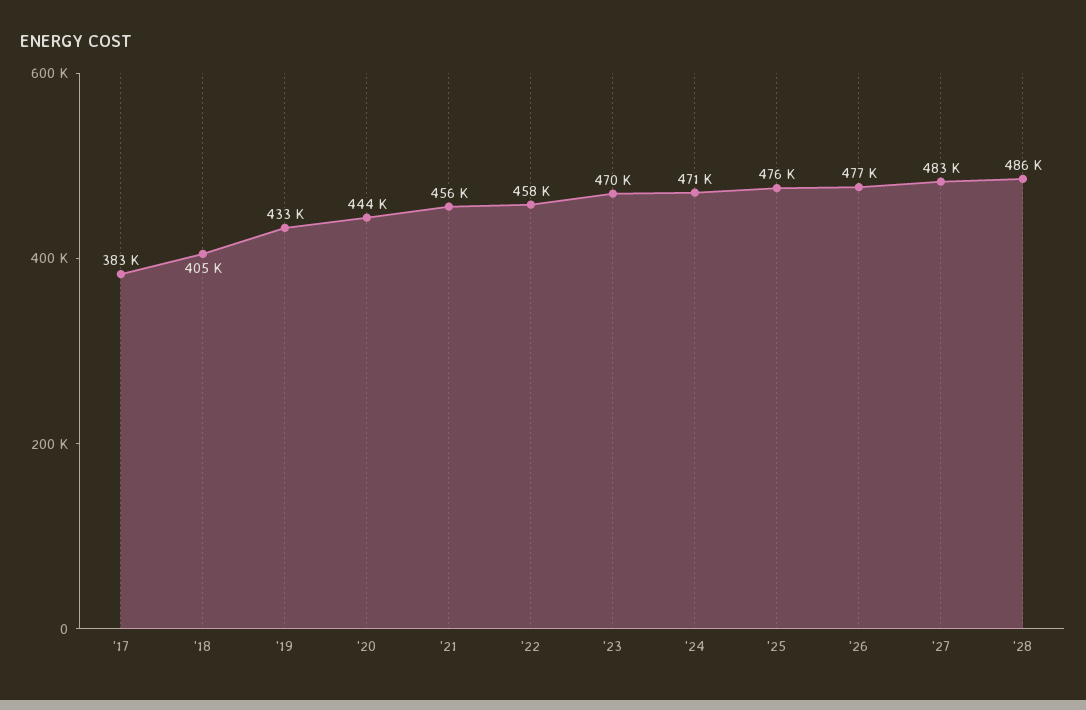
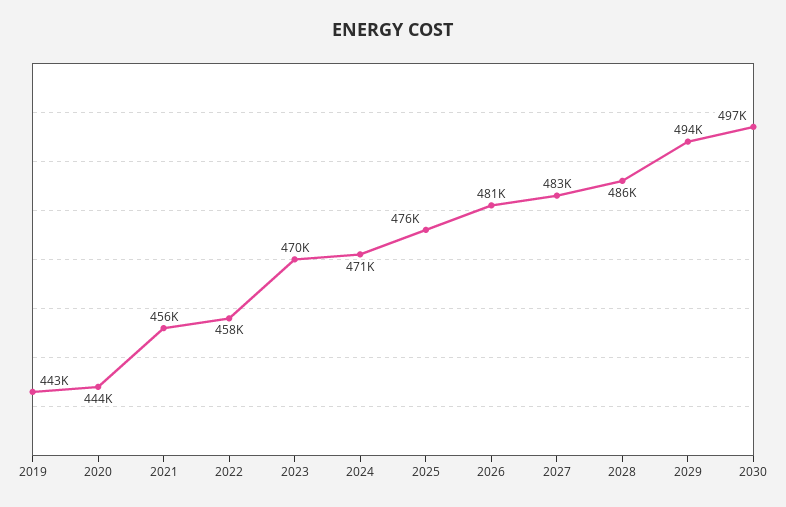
'17: 383000 -> none
'18: 405000 -> none
'19: 433000 -> 443000
'26: 477000 -> 481000
2029: none -> 494000
2030: none -> 497000

